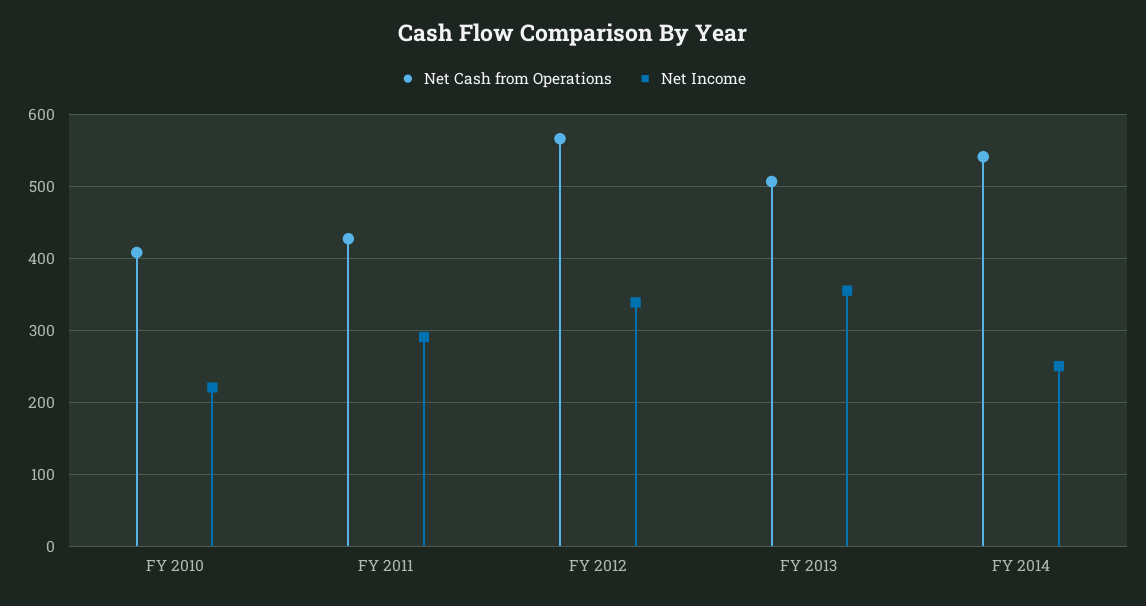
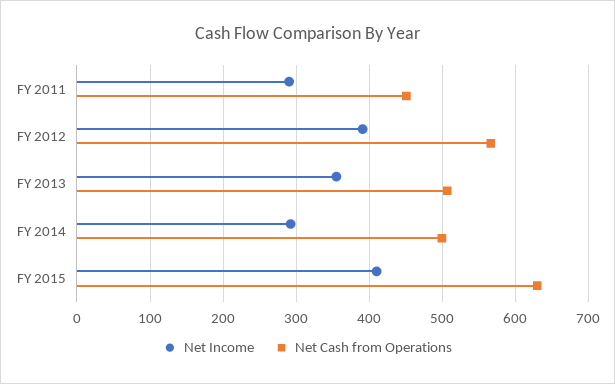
Net Cash from Operations, FY 2010: 410 -> none
Net Income, FY 2010: 220 -> none
Net Cash from Operations, FY 2011: 430 -> 450
Net Income, FY 2012: 340 -> 390
Net Cash from Operations, FY 2014: 540 -> 500
Net Income, FY 2014: 250 -> 290
Net Income, FY 2015: none -> 410
Net Cash from Operations, FY 2015: none -> 630

